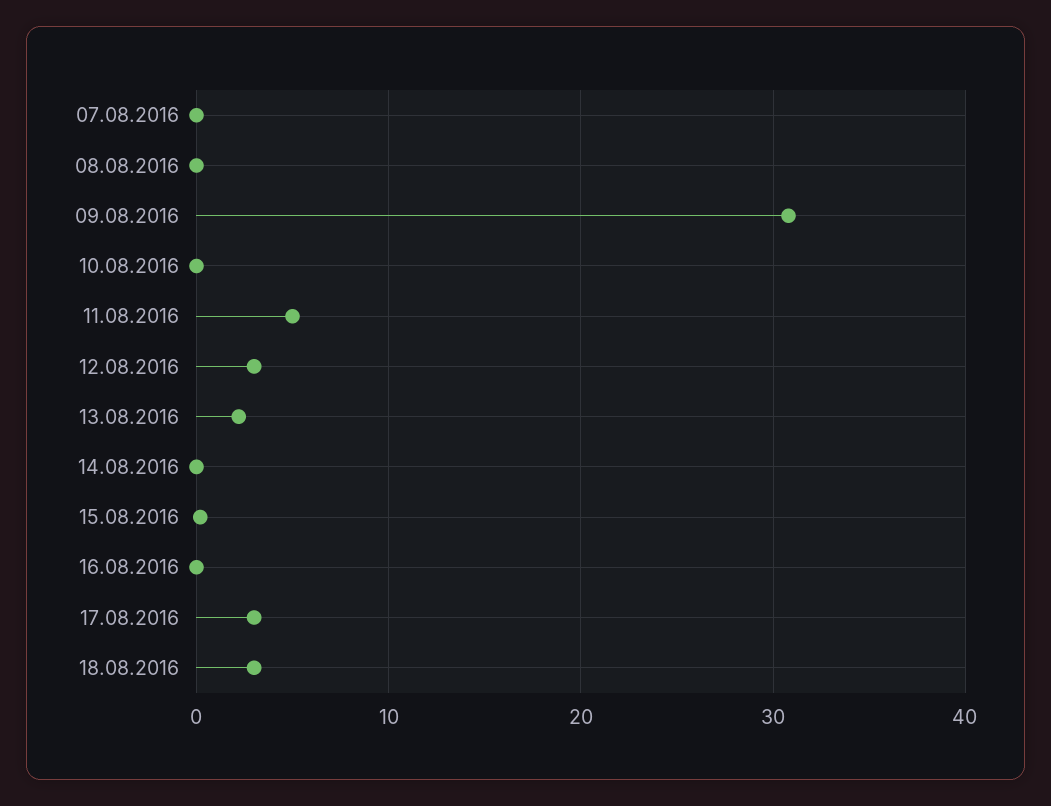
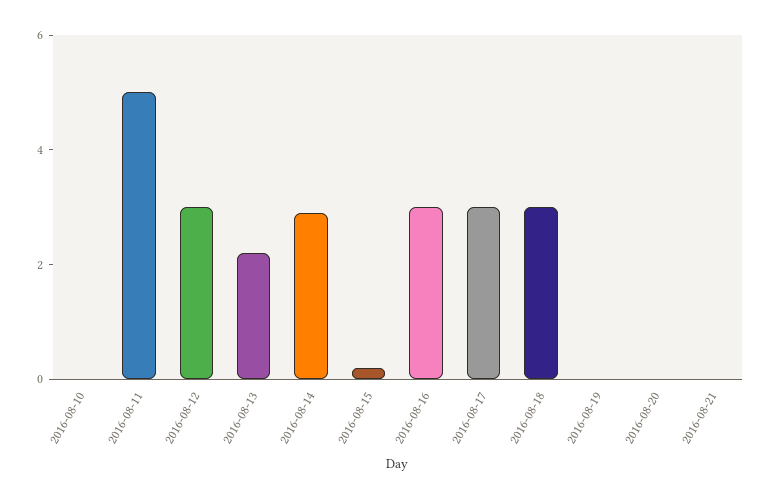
07.08.2016: 0 -> none
08.08.2016: 0 -> none
09.08.2016: 31 -> none
14.08.2016: 0 -> 3
16.08.2016: 0 -> 3
2016-08-19: none -> 0
2016-08-20: none -> 0
2016-08-21: none -> 0

